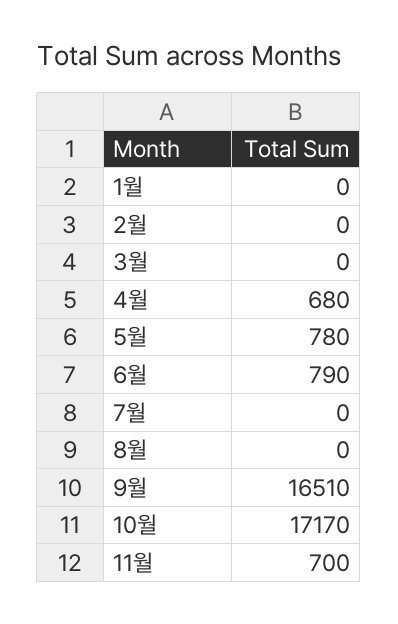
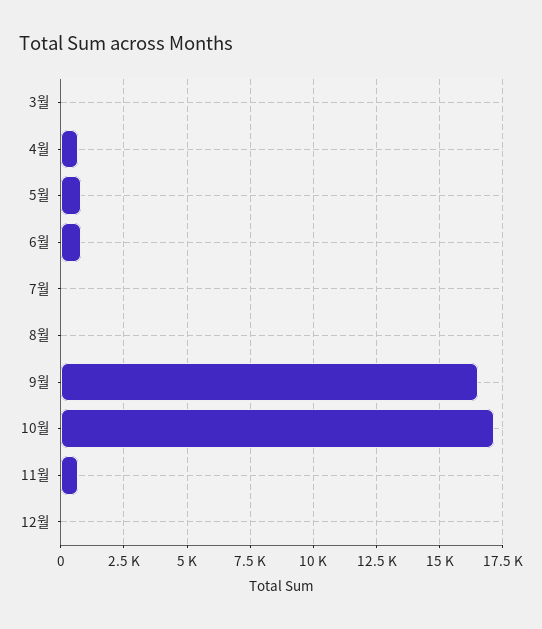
1월: 0 -> none
2월: 0 -> none
12월: none -> 0

